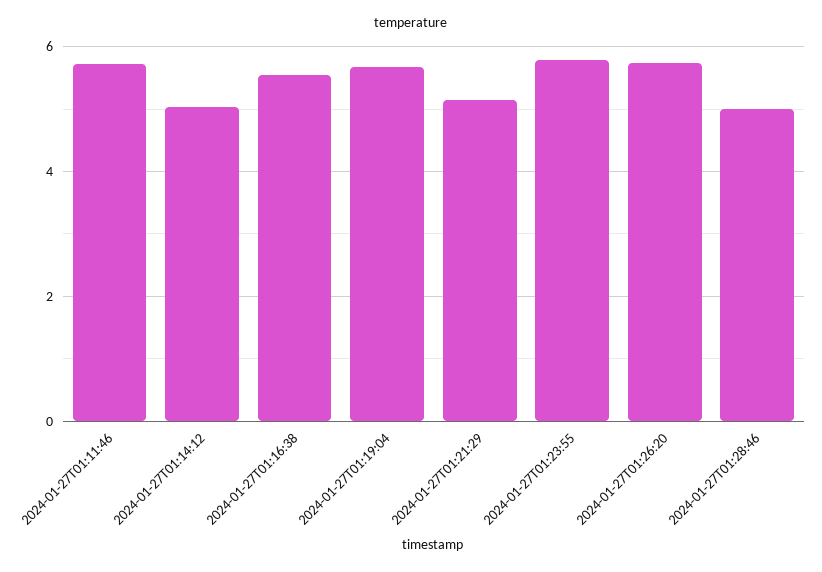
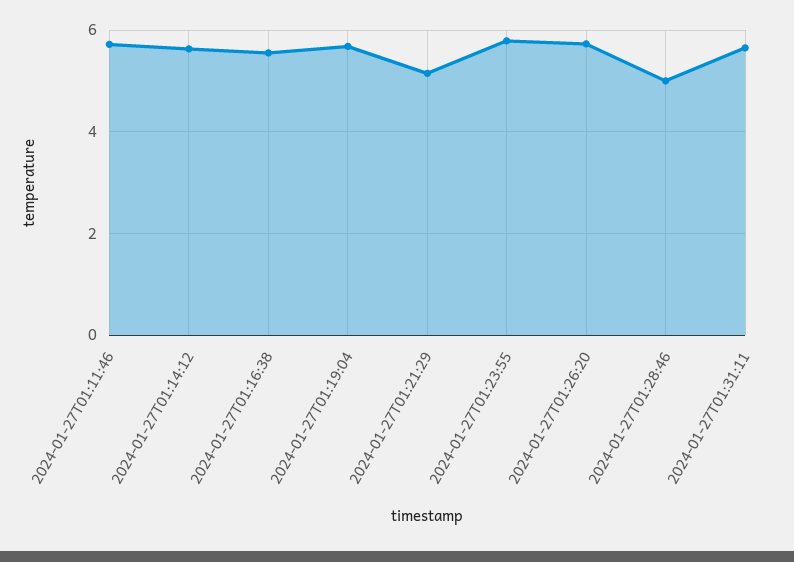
2024-01-27T01:14:12: 5 -> 5.6
2024-01-27T01:31:11: none -> 5.6

